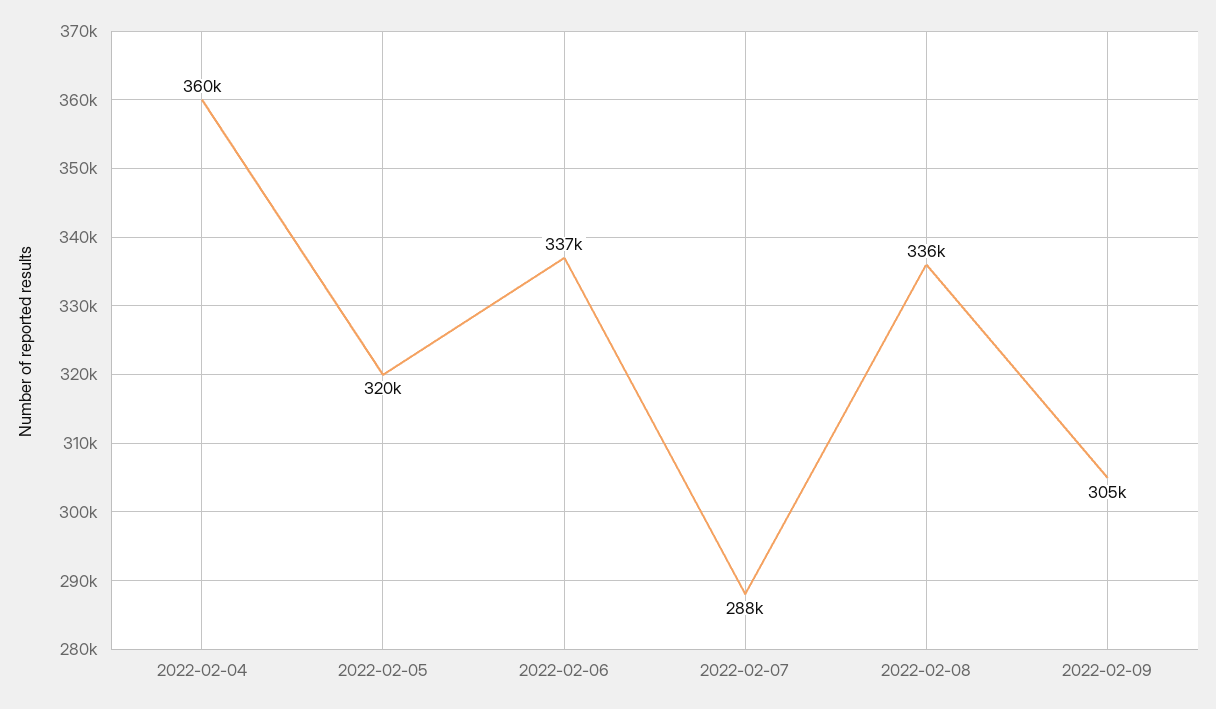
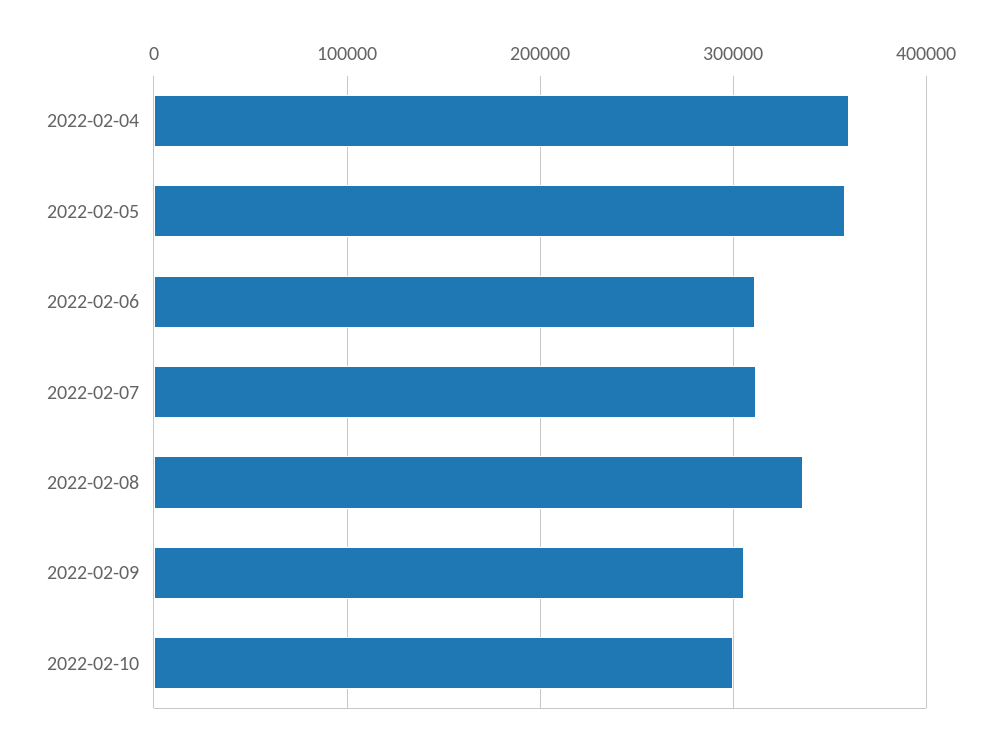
2022-02-05: 320000 -> 360000
2022-02-06: 337000 -> 310000
2022-02-07: 288000 -> 310000
2022-02-10: none -> 300000

